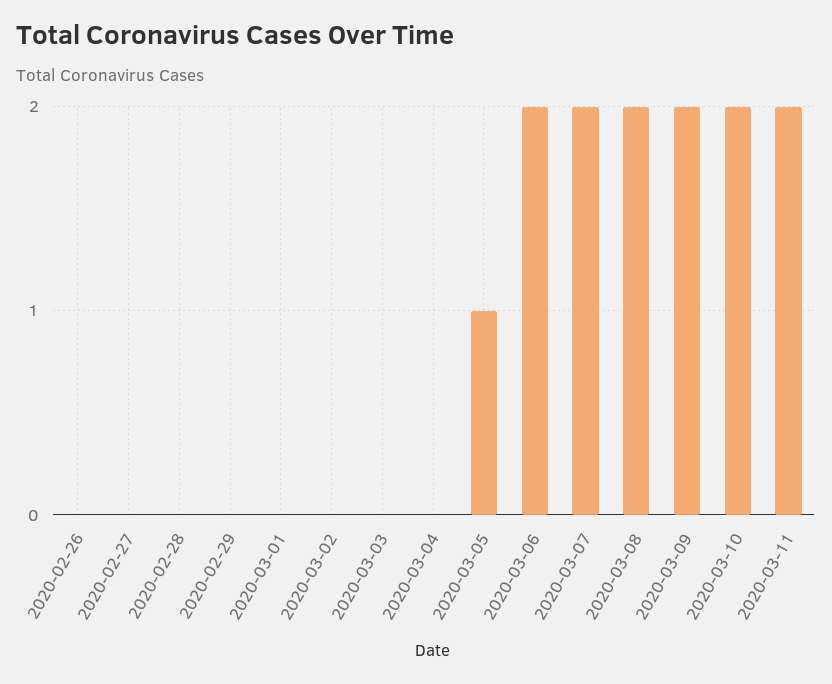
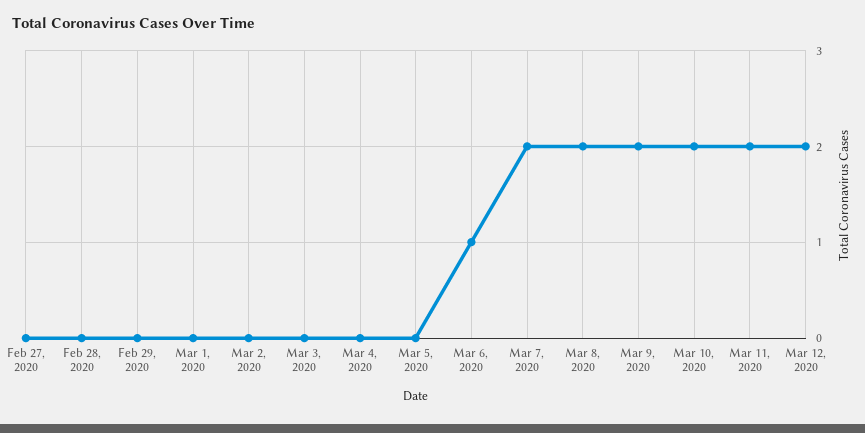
2020-02-26: 0 -> none
2020-03-05: 1 -> 0
2020-03-06: 2 -> 1
Mar 12, 2020: none -> 2

